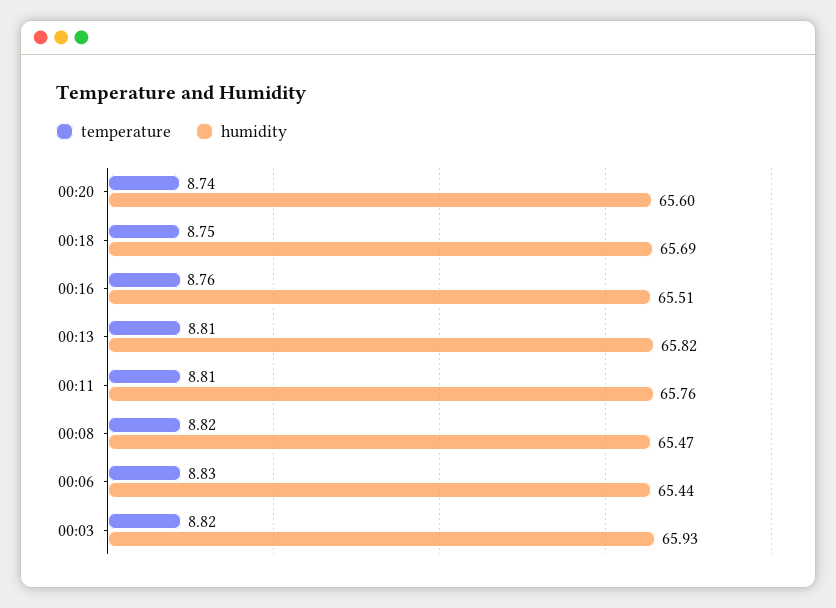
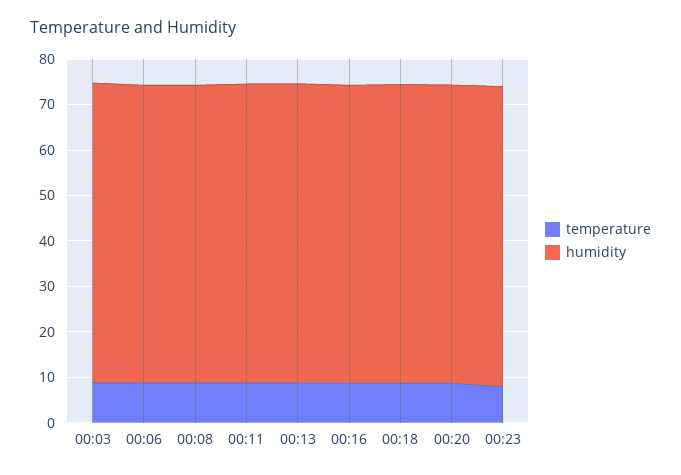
temperature, 00:23: none -> 8
humidity, 00:23: none -> 66

